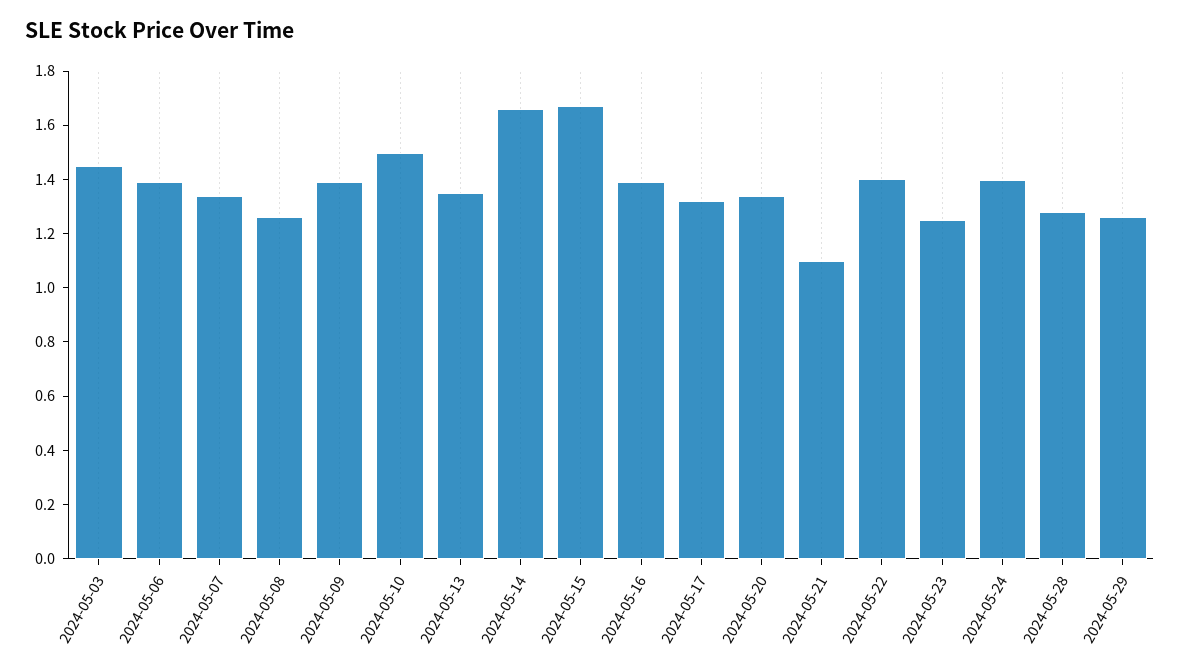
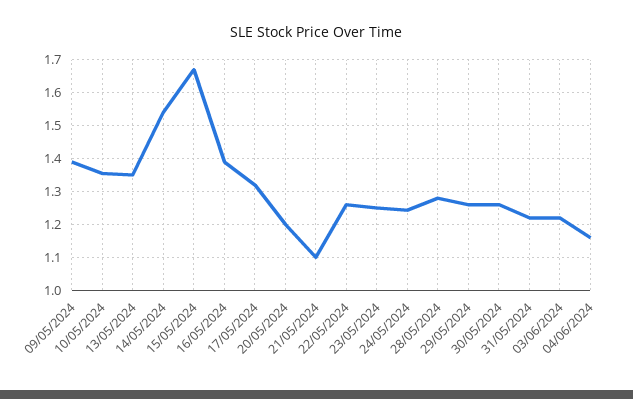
2024-05-03: 1.45 -> none
2024-05-06: 1.4 -> none
2024-05-07: 1.35 -> none
2024-05-08: 1.25 -> none
2024-05-10: 1.5 -> 1.36
2024-05-14: 1.65 -> 1.54
2024-05-20: 1.35 -> 1.2
2024-05-22: 1.4 -> 1.26
2024-05-24: 1.4 -> 1.24
30/05/2024: none -> 1.26
31/05/2024: none -> 1.22
03/06/2024: none -> 1.22
04/06/2024: none -> 1.16

